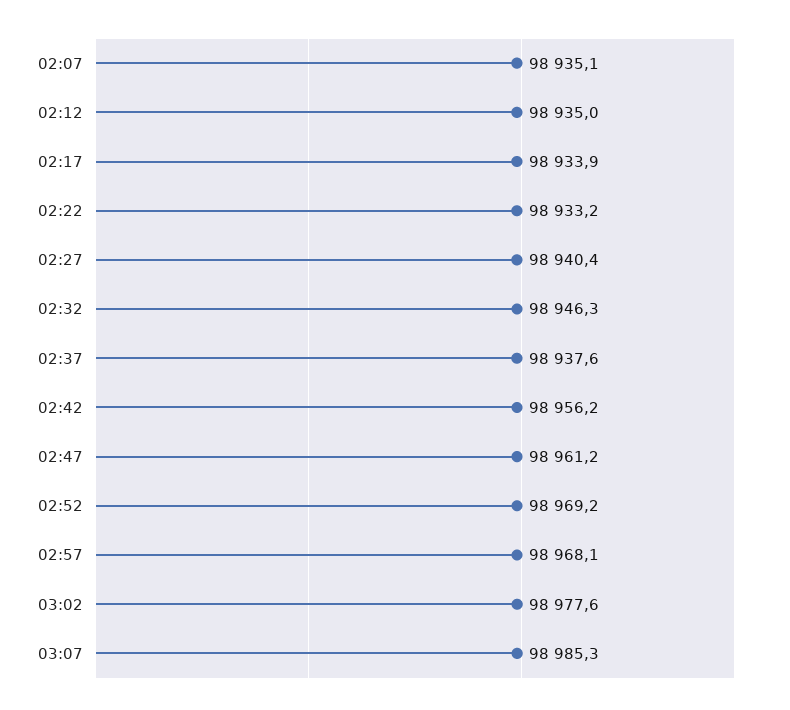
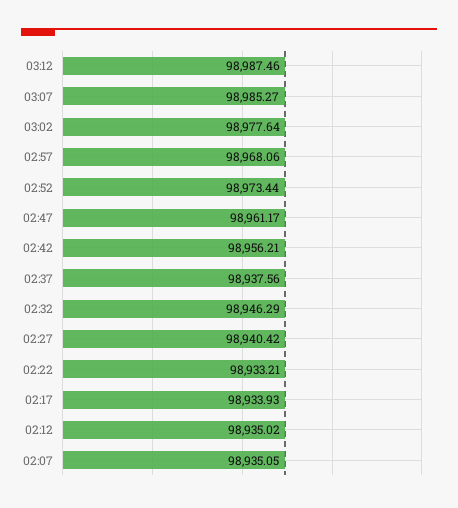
02:52: 98969.2 -> 98973.44
03:12: none -> 98987.46

